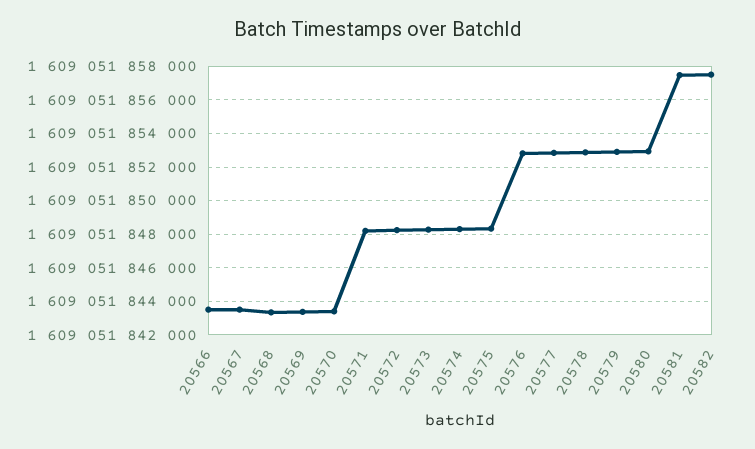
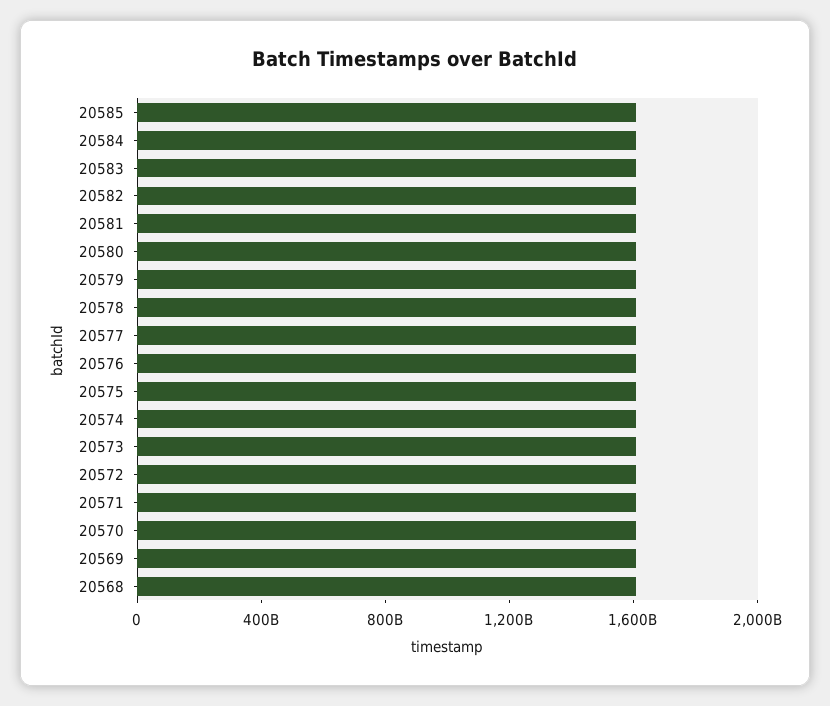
20566: 1609051843500 -> none
20567: 1609051843500 -> none
20585: none -> 1600000000000
20584: none -> 1600000000000
20583: none -> 1600000000000

